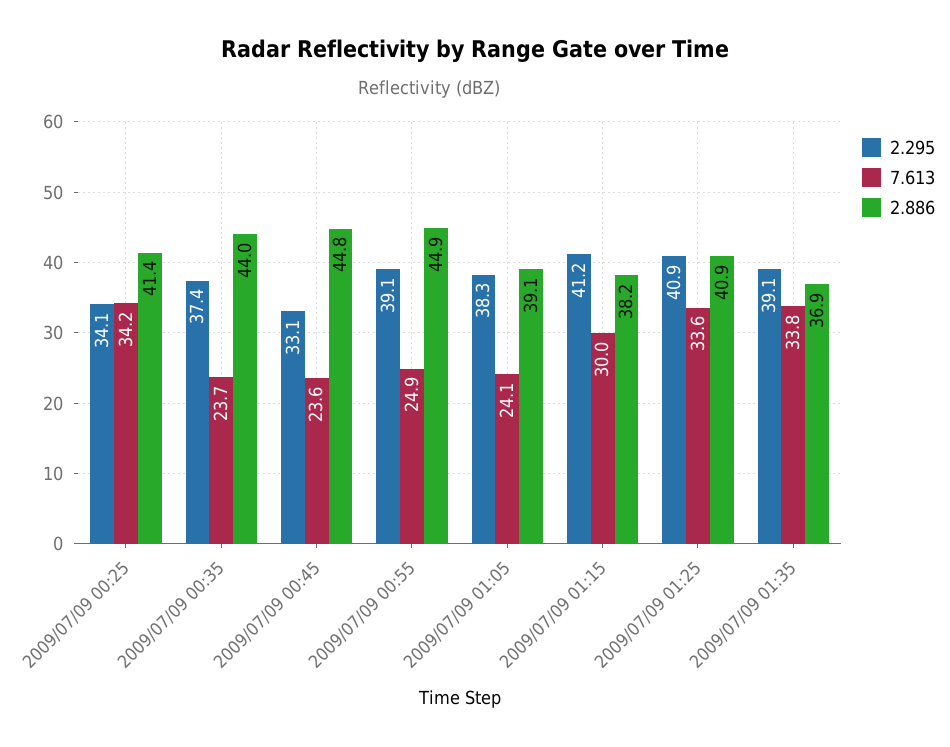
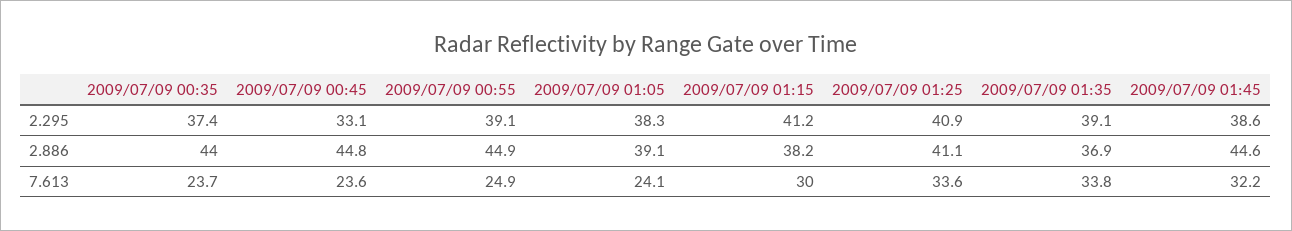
2.295, 2009/07/09 00:25: 34.1 -> none
7.613, 2009/07/09 00:25: 34.2 -> none
2.886, 2009/07/09 00:25: 41.4 -> none
2.886, 2009/07/09 01:25: 40.9 -> 41.1
2.295, 2009/07/09 01:45: none -> 38.6
2.886, 2009/07/09 01:45: none -> 44.6
7.613, 2009/07/09 01:45: none -> 32.2

